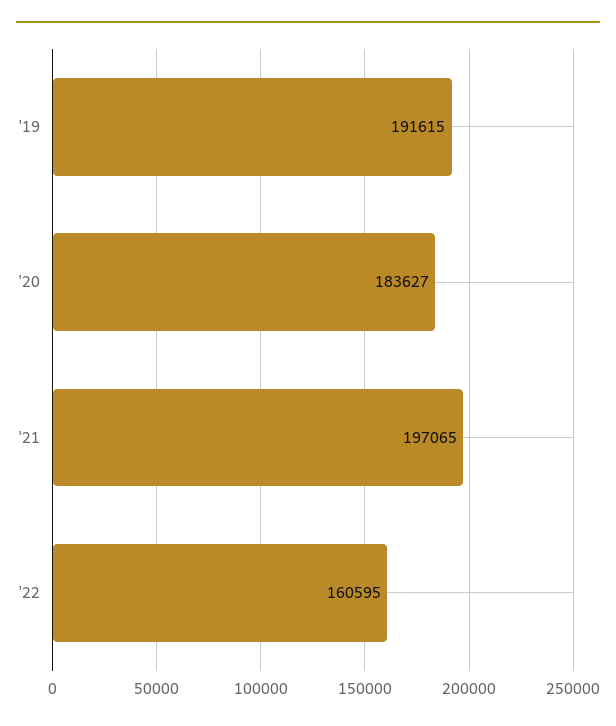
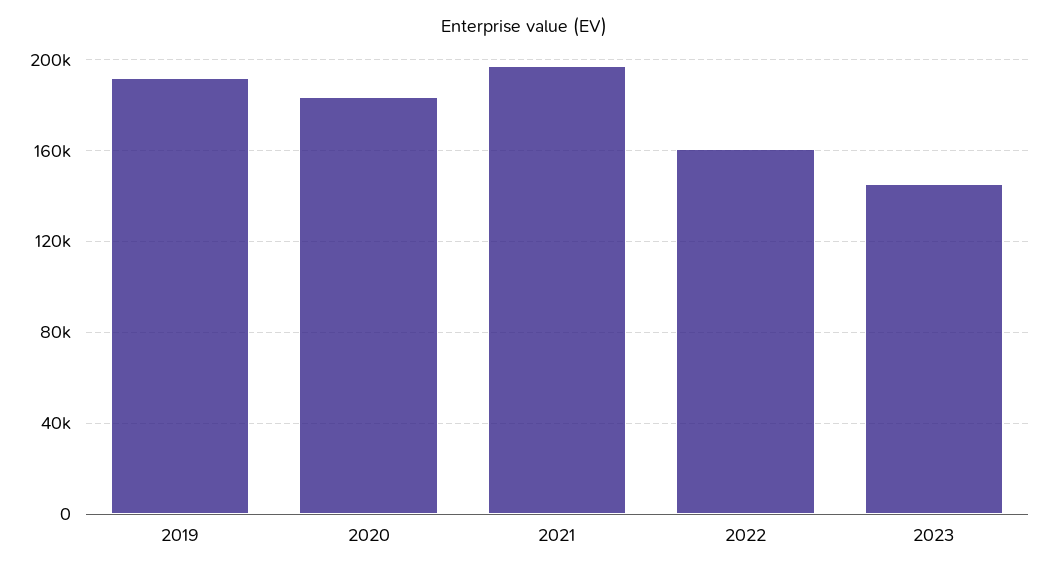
2023: none -> 145000

